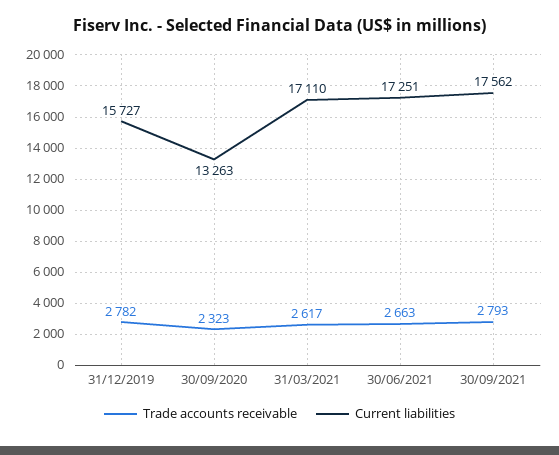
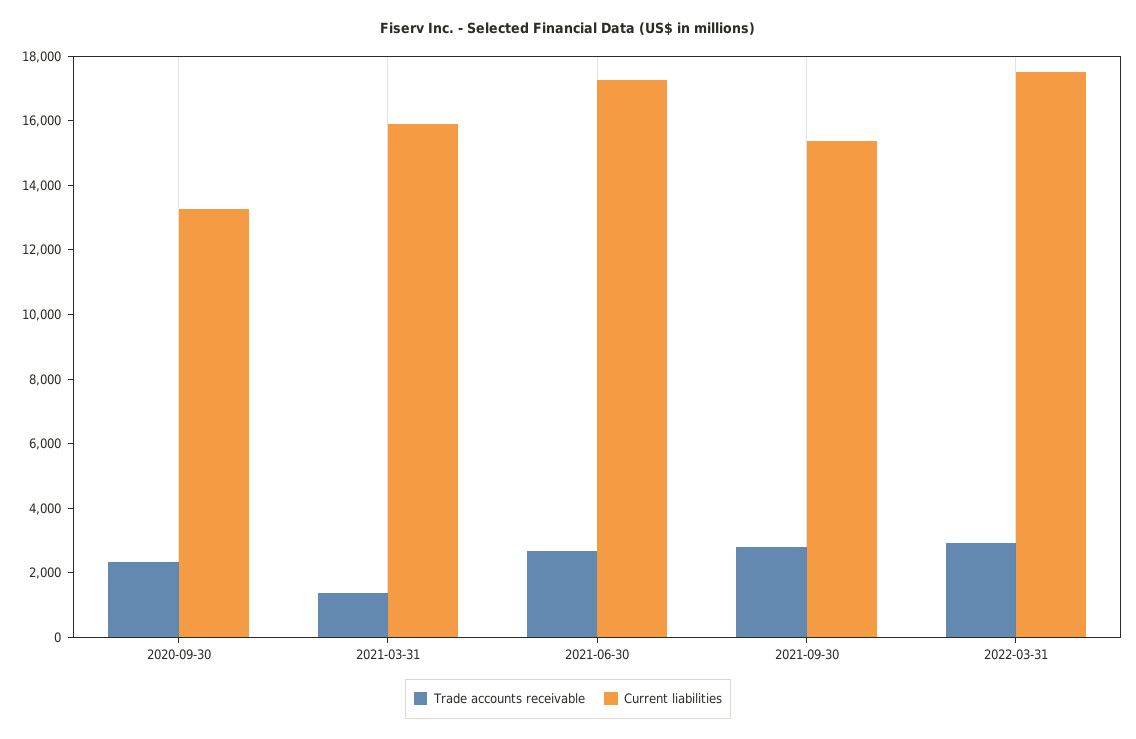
Trade accounts receivable, 31/12/2019: 2782 -> none
Current liabilities, 31/12/2019: 15727 -> none
Trade accounts receivable, 31/03/2021: 2617 -> 1500
Current liabilities, 31/03/2021: 17110 -> 16000
Current liabilities, 30/09/2021: 17562 -> 15500
Trade accounts receivable, 2022-03-31: none -> 3000
Current liabilities, 2022-03-31: none -> 17500

